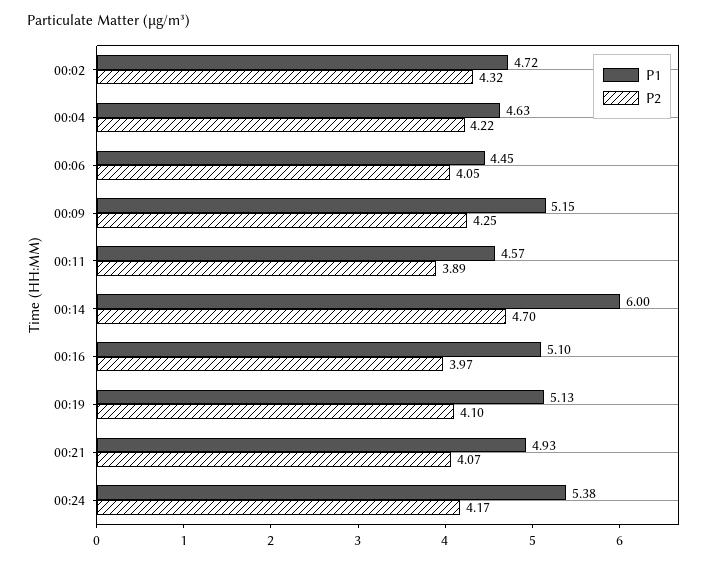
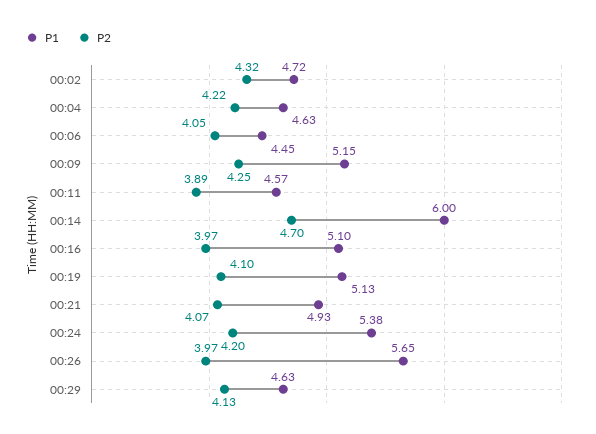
P2, 00:24: 4.17 -> 4.2
P1, 00:26: none -> 5.65
P2, 00:26: none -> 3.97
P1, 00:29: none -> 4.63
P2, 00:29: none -> 4.13

